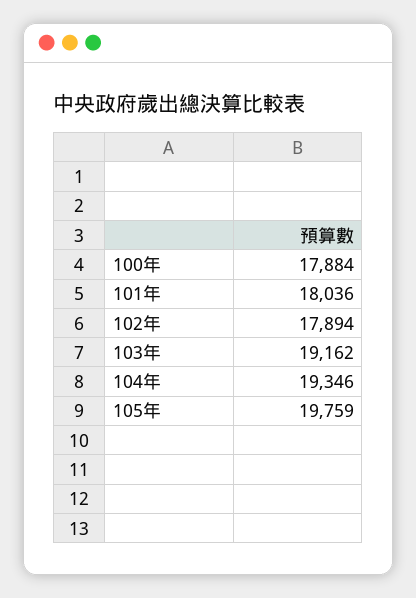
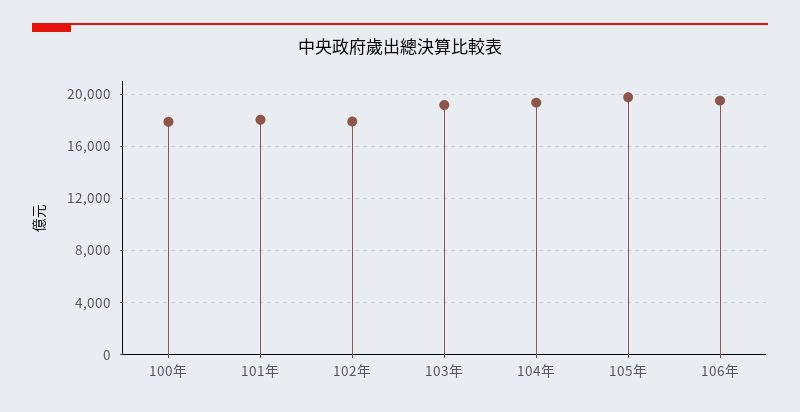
106年: none -> 19500

